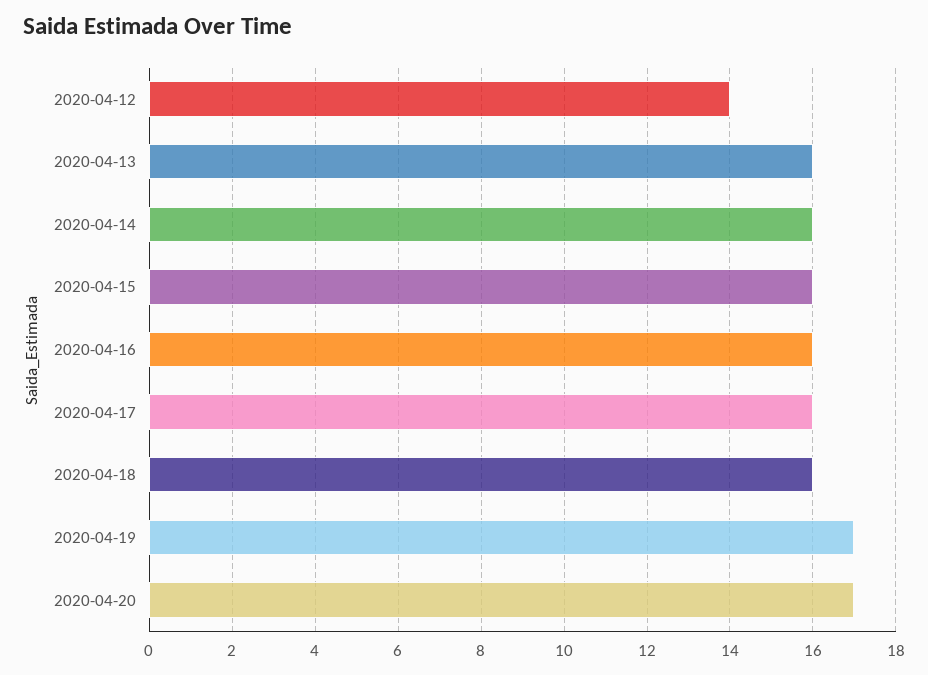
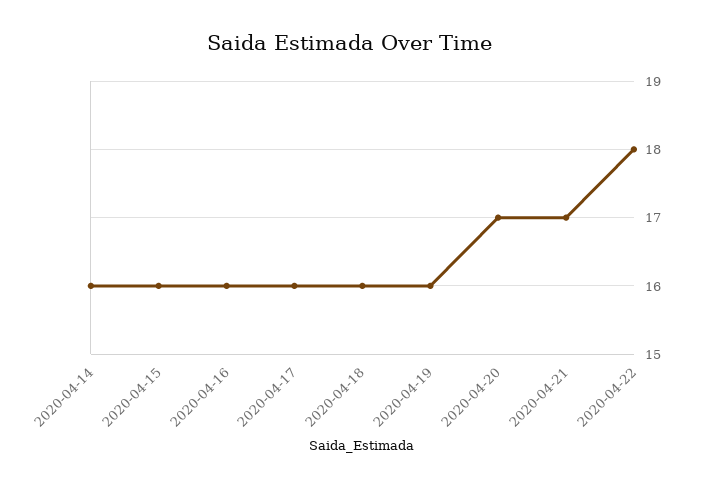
2020-04-12: 14 -> none
2020-04-13: 16 -> none
2020-04-19: 17 -> 16
2020-04-21: none -> 17
2020-04-22: none -> 18

